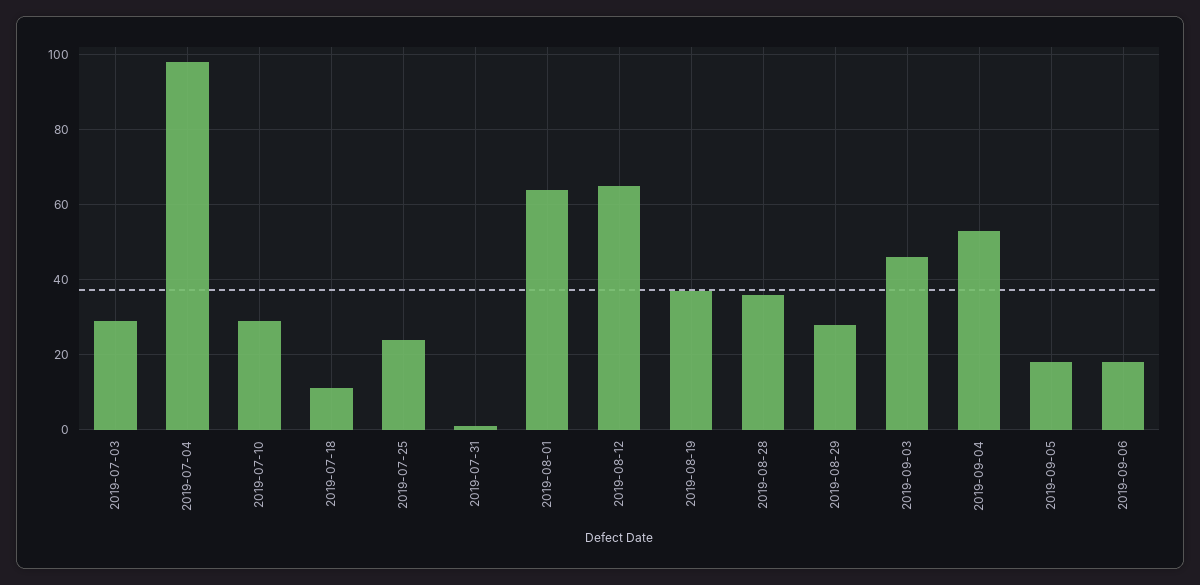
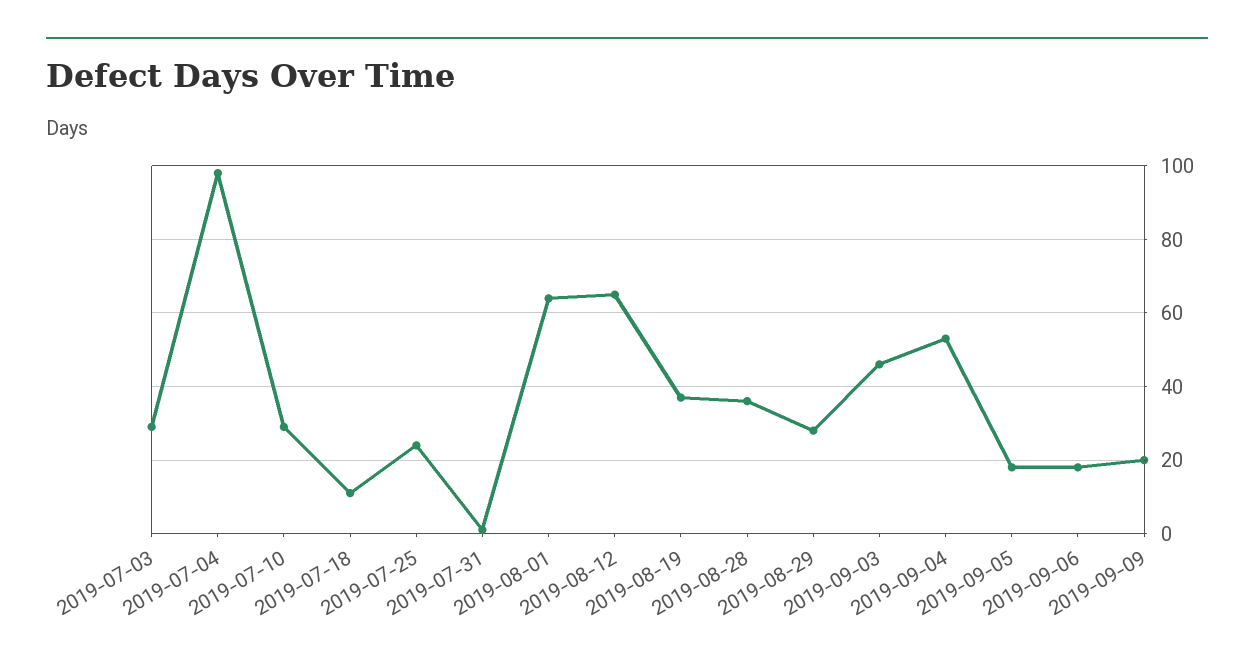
2019-09-09: none -> 20

